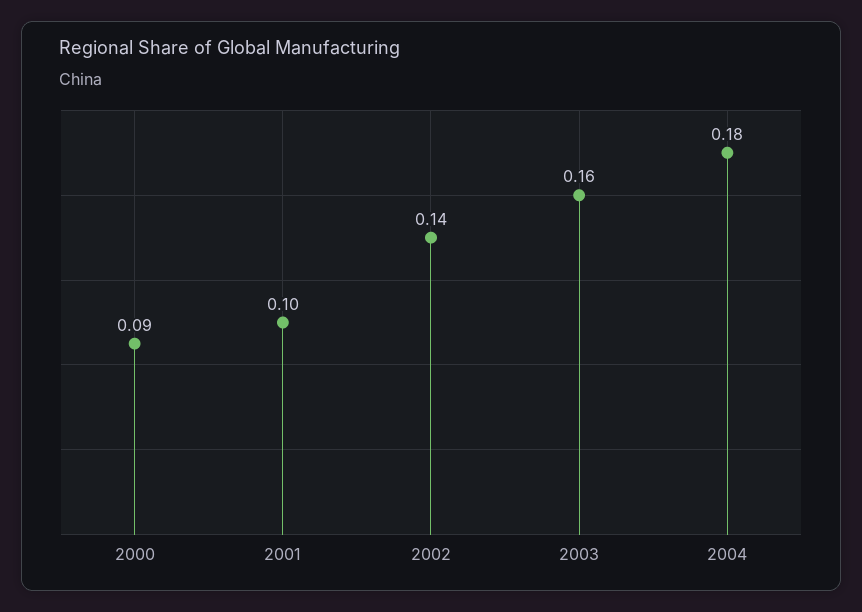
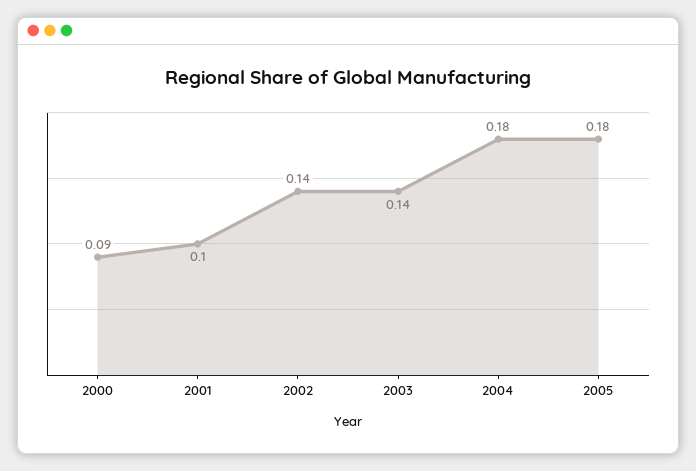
2003: 0.16 -> 0.14
2005: none -> 0.18

